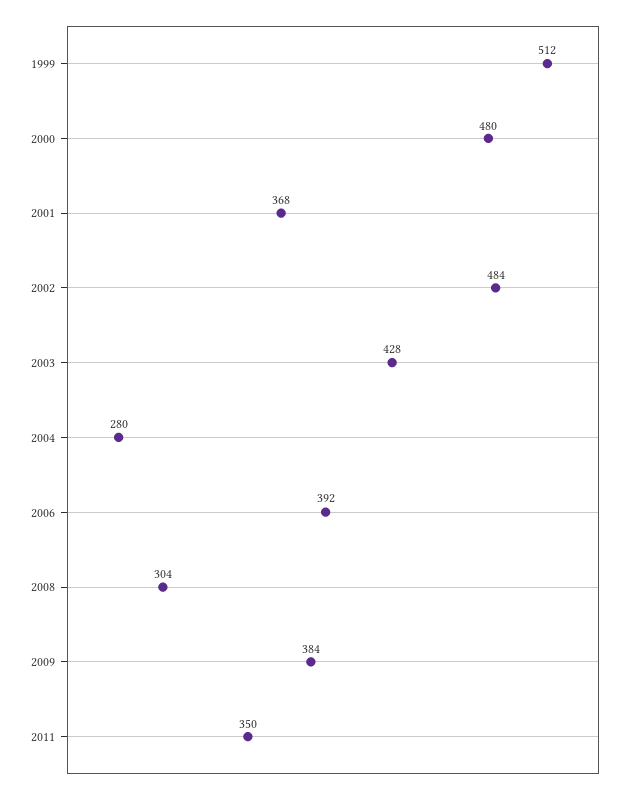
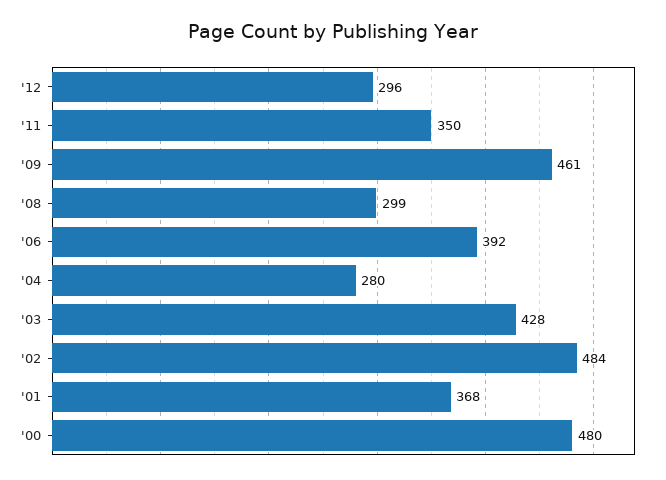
1999: 512 -> none
2008: 304 -> 299
2009: 384 -> 461
'12: none -> 296

